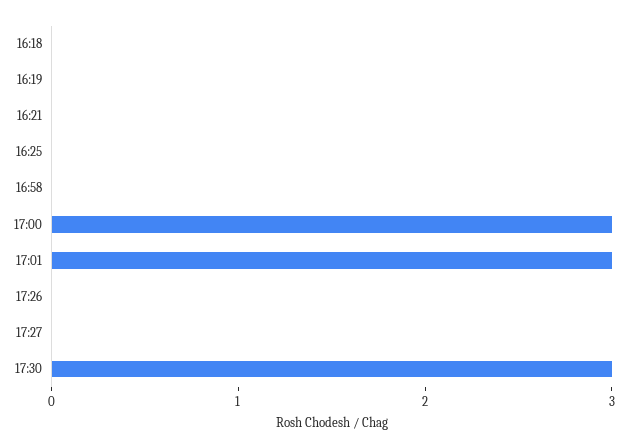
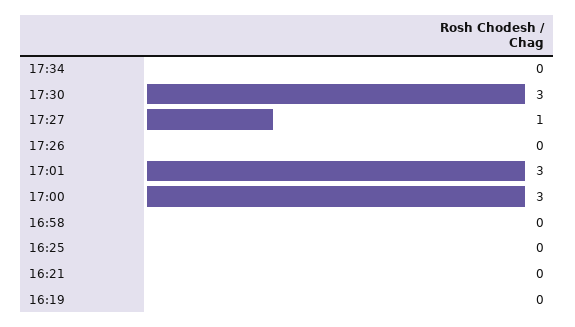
16:18: 0 -> none
17:27: 0 -> 1
17:34: none -> 0

